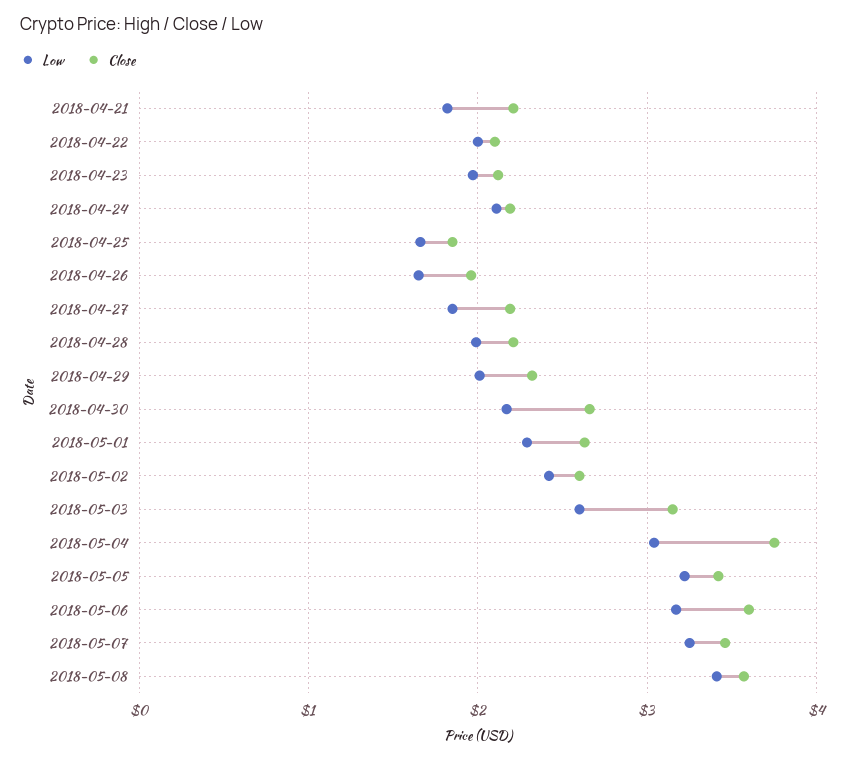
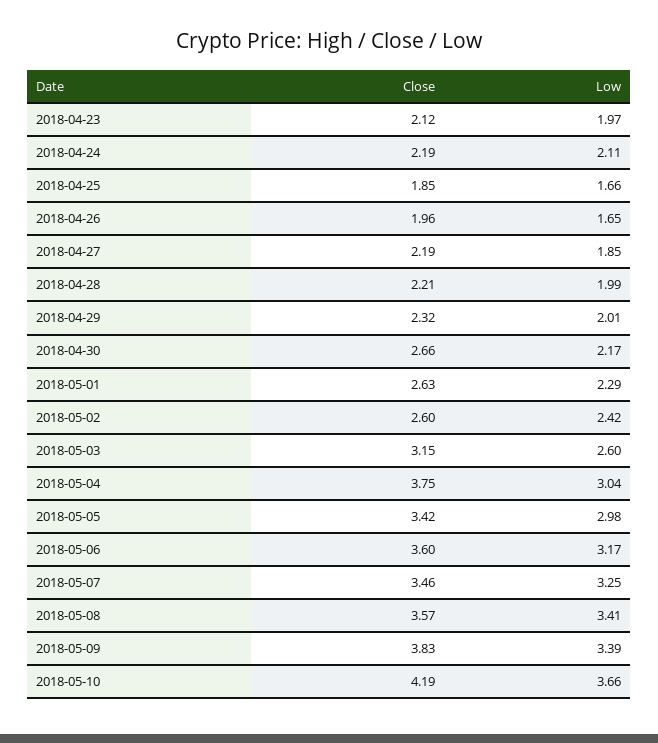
Low, 2018-04-21: 1.8 -> none
Close, 2018-04-21: 2.2 -> none
Low, 2018-04-22: 2 -> none
Close, 2018-04-22: 2.1 -> none
Low, 2018-05-05: 3.2 -> 2.98
Close, 2018-05-09: none -> 3.83
Low, 2018-05-09: none -> 3.39
Close, 2018-05-10: none -> 4.19
Low, 2018-05-10: none -> 3.66

